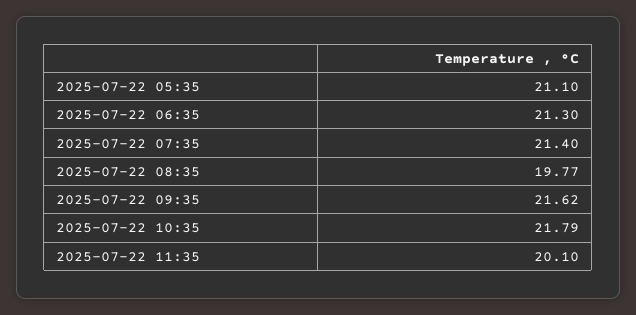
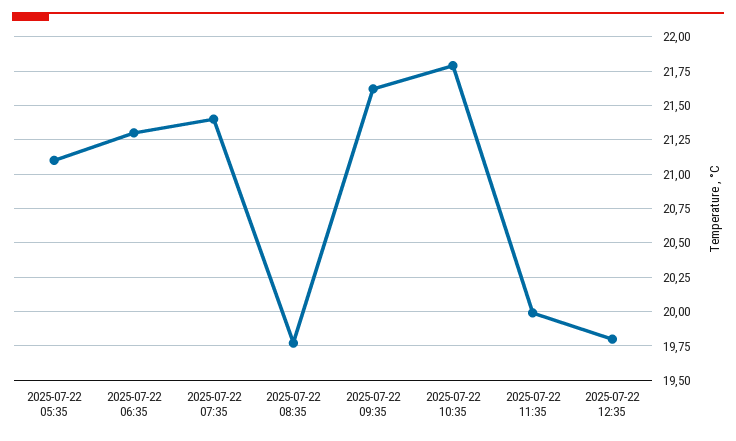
2025-07-22 11:35: 20.1 -> 20
2025-07-22 12:35: none -> 19.8

